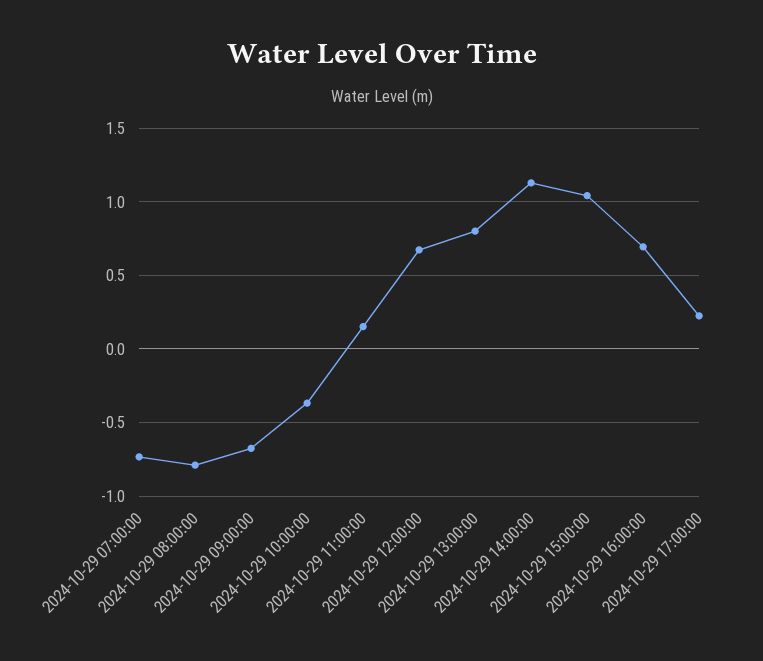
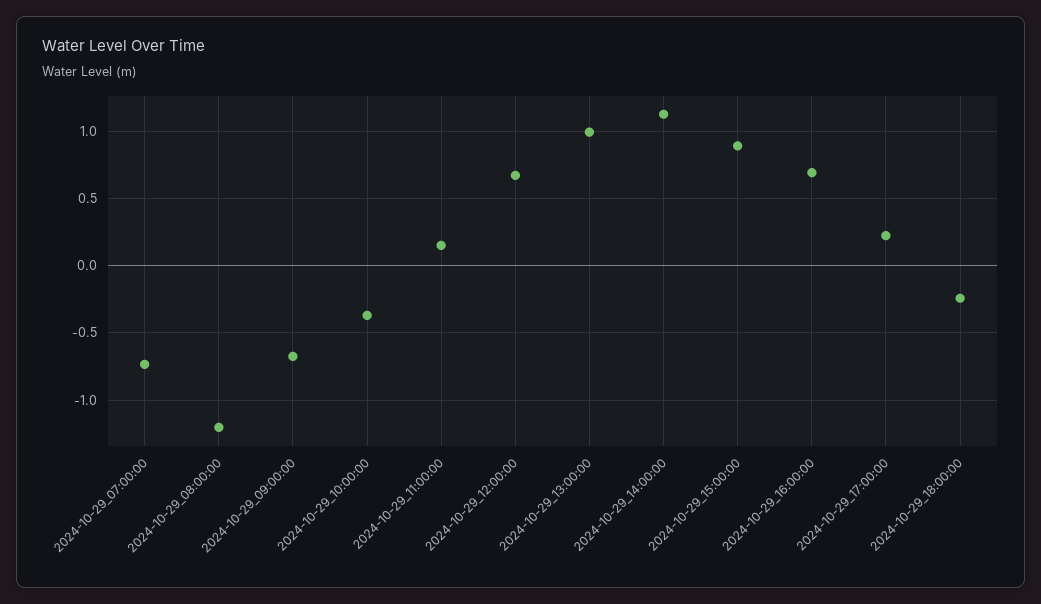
2024-10-29 08:00:00: -0.8 -> -1.2
2024-10-29 13:00:00: 0.8 -> 1
2024-10-29 15:00:00: 1.05 -> 0.9
2024-10-29_18:00:00: none -> -0.25

